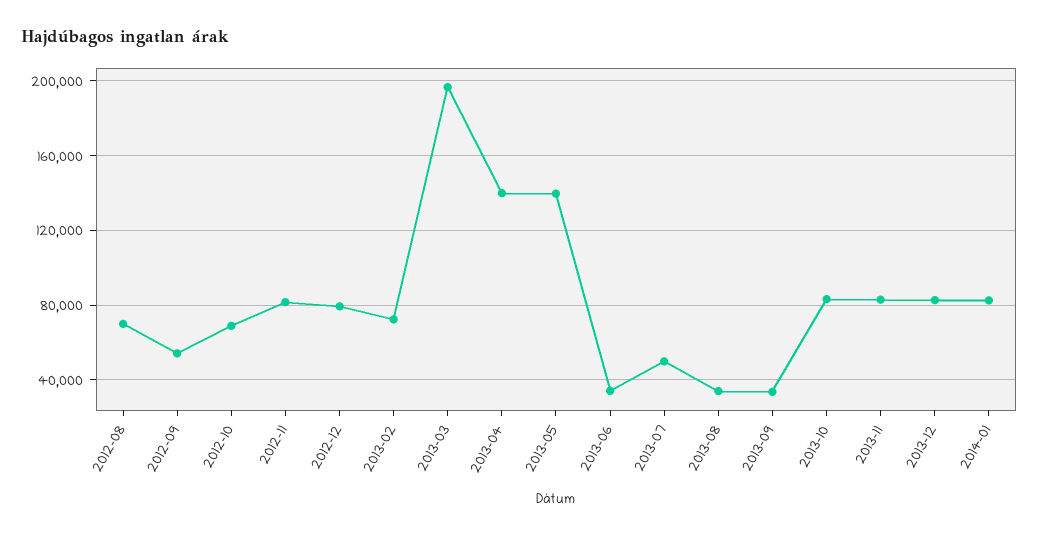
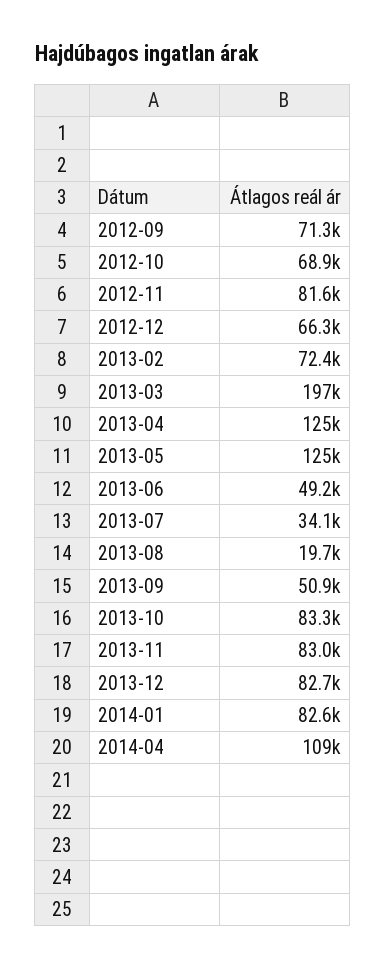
2012-08: 70000 -> none
2012-09: 55000 -> 71300
2012-12: 80000 -> 66300
2013-04: 140000 -> 125000
2013-05: 140000 -> 125000
2013-06: 35000 -> 49200
2013-07: 50000 -> 34100
2013-08: 35000 -> 19700
2013-09: 35000 -> 50900
2014-04: none -> 109000

